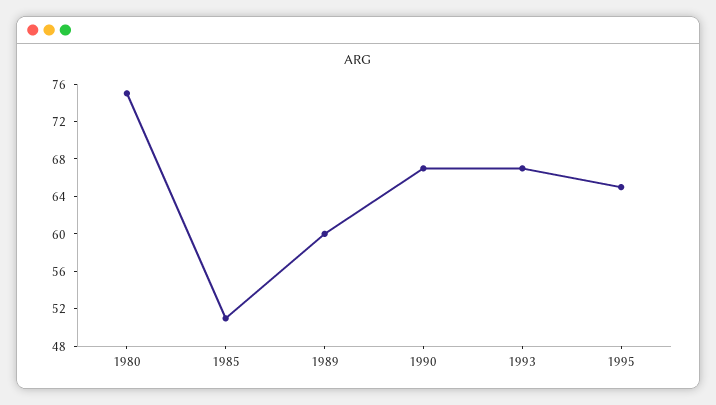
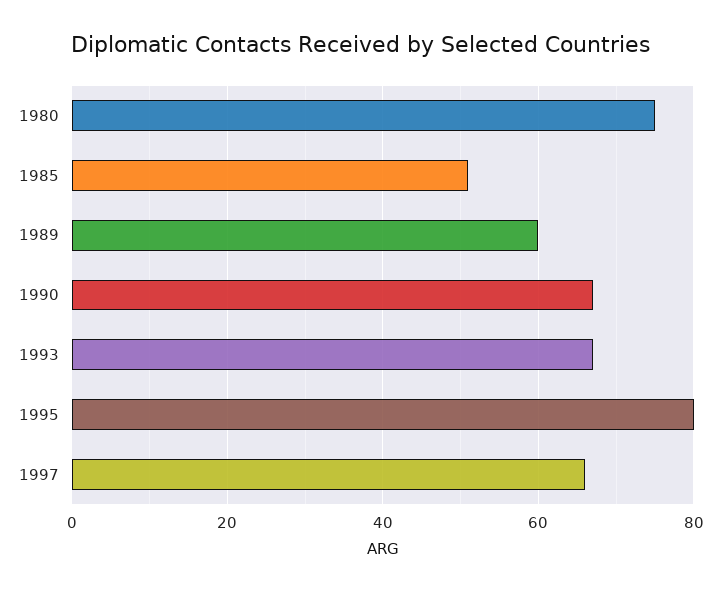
1995: 65 -> 80
1997: none -> 65

